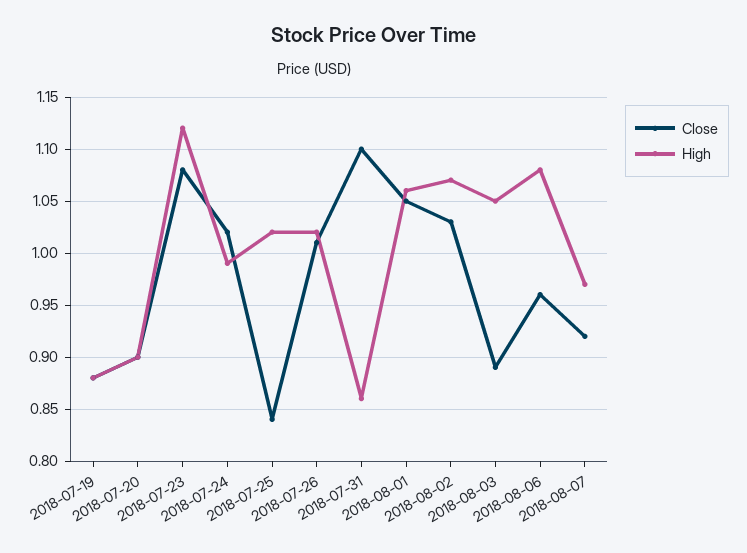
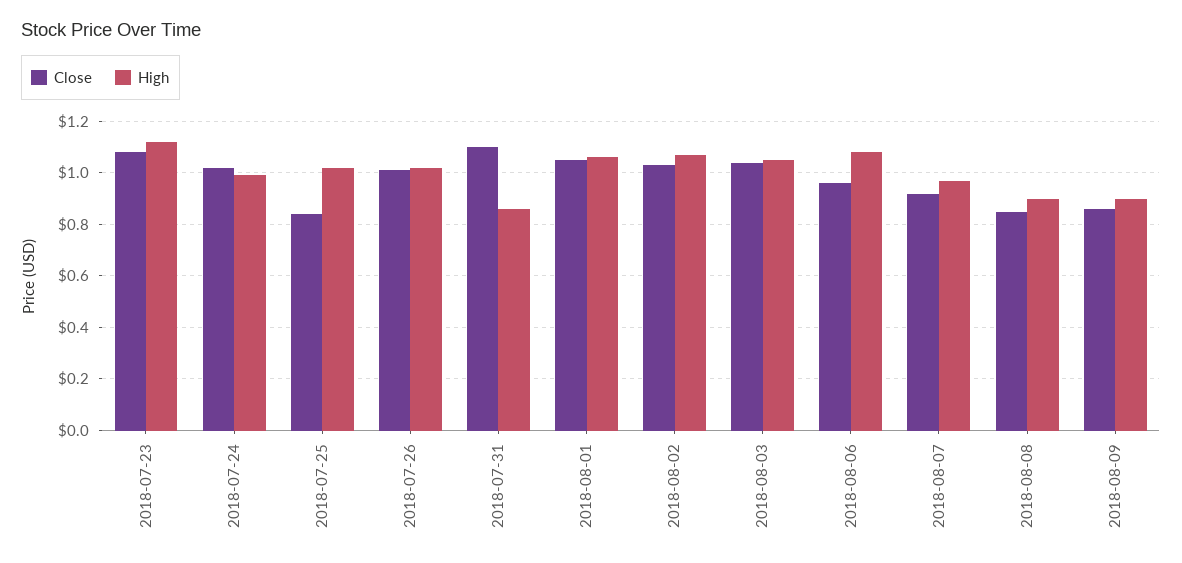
Close, 2018-07-19: 0.88 -> none
High, 2018-07-19: 0.88 -> none
Close, 2018-07-20: 0.9 -> none
High, 2018-07-20: 0.9 -> none
Close, 2018-08-03: 0.89 -> 1.05
Close, 2018-08-08: none -> 0.85
High, 2018-08-08: none -> 0.9
Close, 2018-08-09: none -> 0.85
High, 2018-08-09: none -> 0.9

